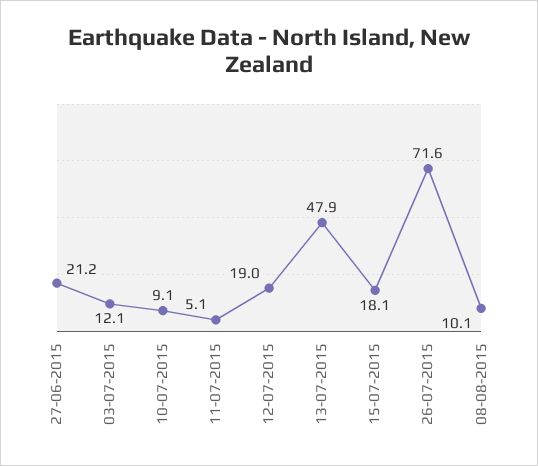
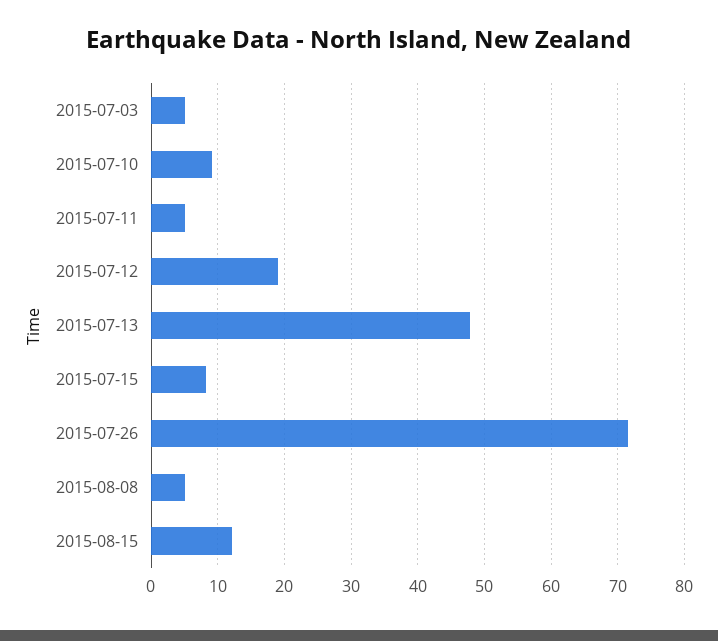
27-06-2015: 21.2 -> none
03-07-2015: 12.1 -> 5
15-07-2015: 18.1 -> 8
08-08-2015: 10.1 -> 5
2015-08-15: none -> 12

